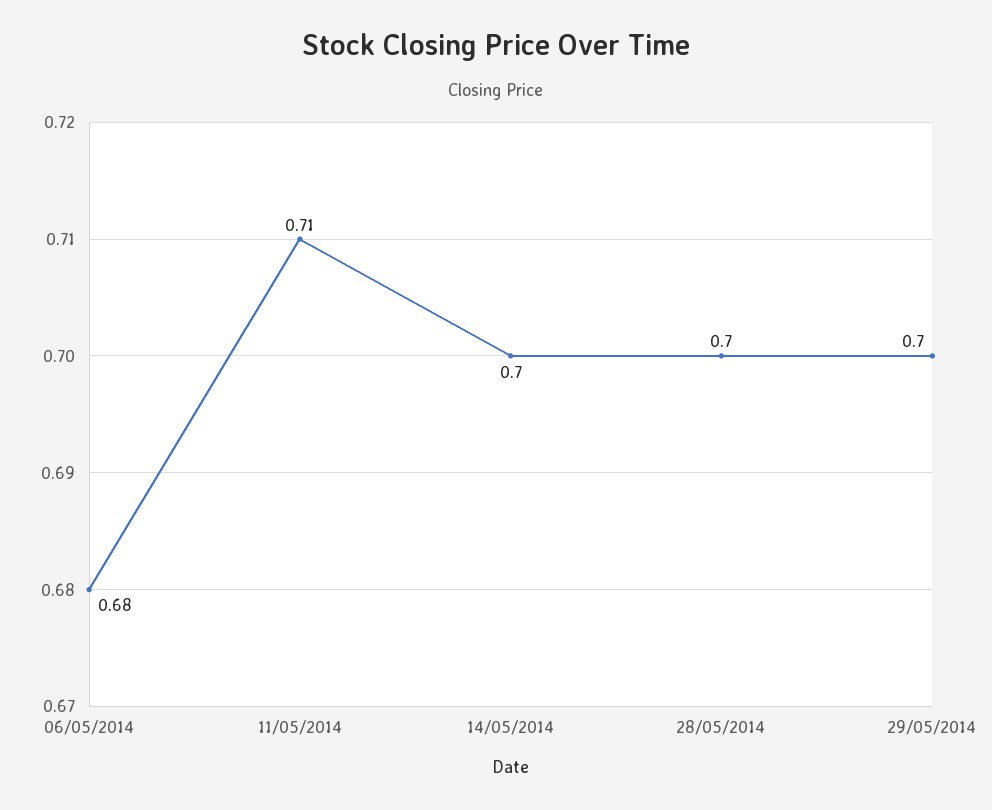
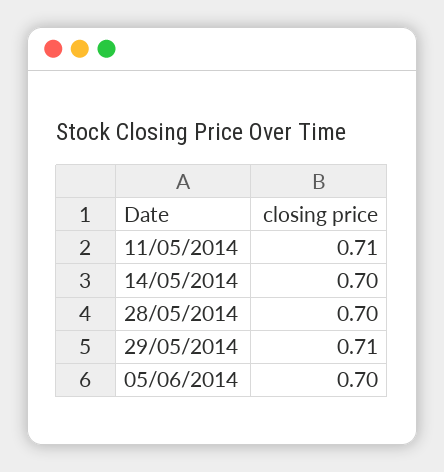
06/05/2014: 0.68 -> none
29/05/2014: 0.7 -> 0.71
05/06/2014: none -> 0.7

